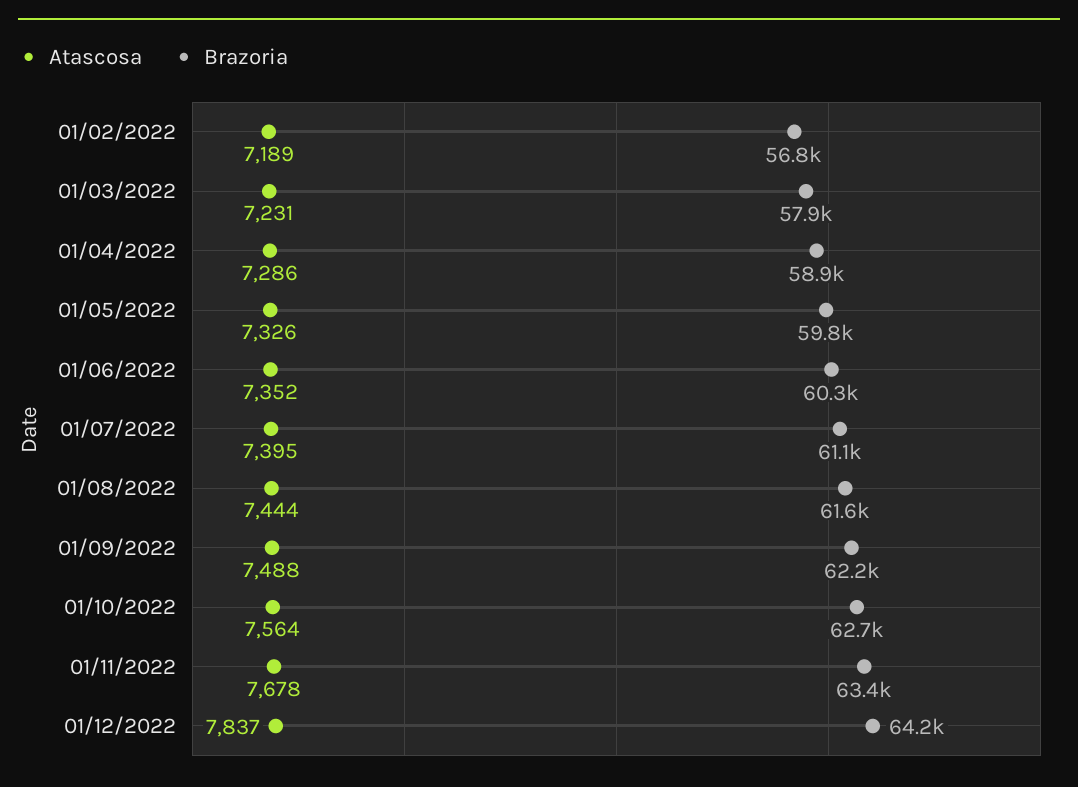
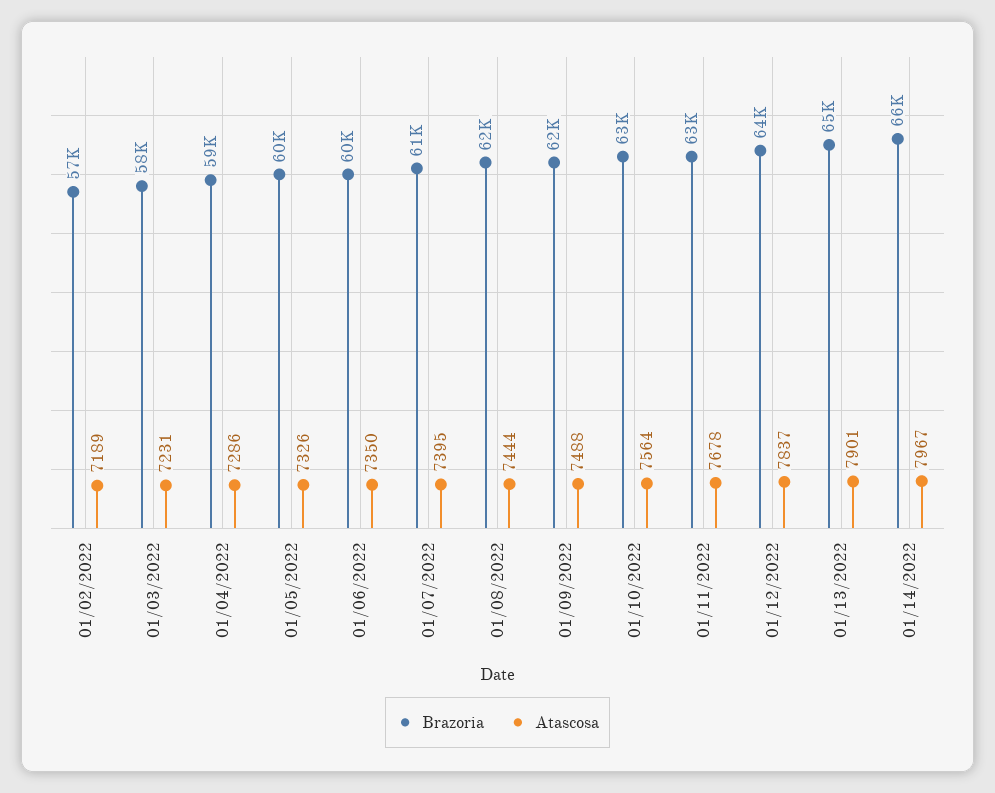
Atascosa, 01/06/2022: 7352 -> 7350
Brazoria, 01/13/2022: none -> 65000
Atascosa, 01/13/2022: none -> 7901
Brazoria, 01/14/2022: none -> 66000
Atascosa, 01/14/2022: none -> 7967

